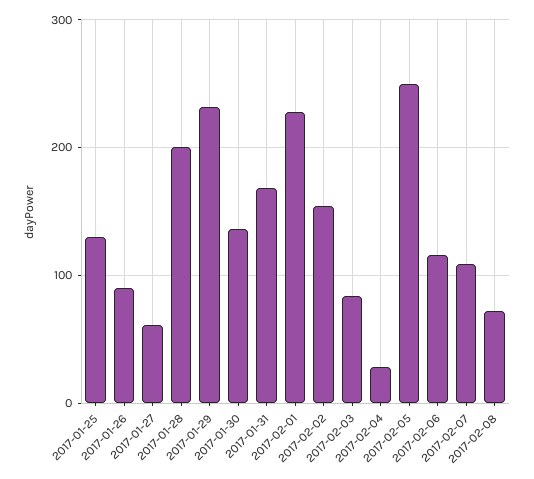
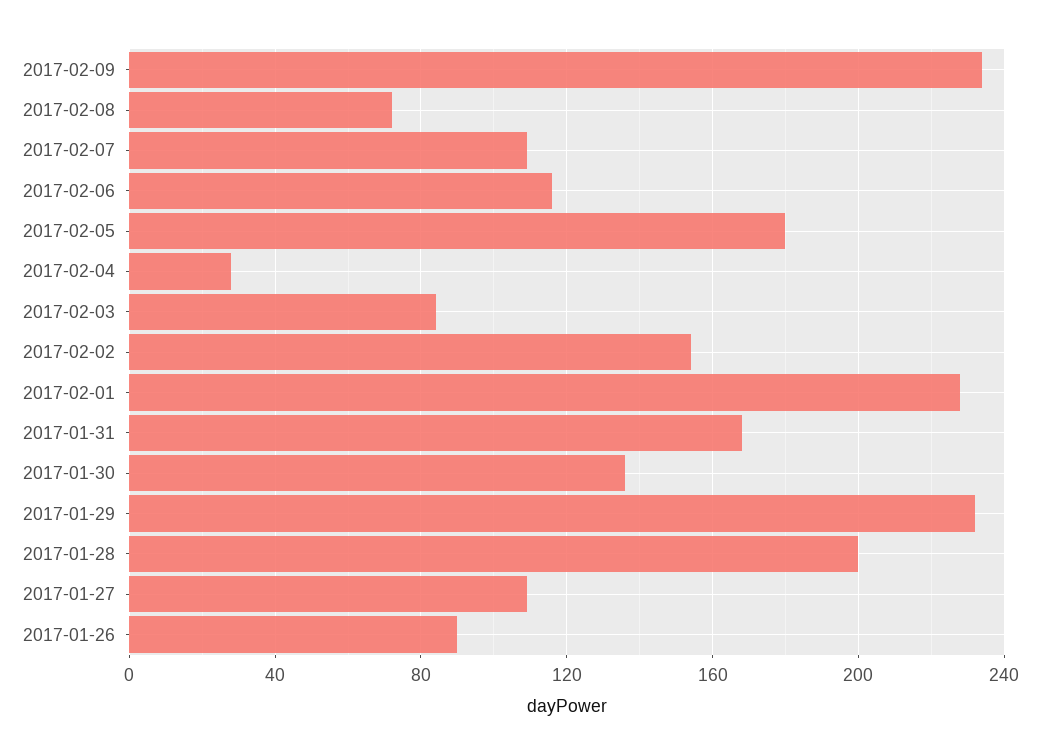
2017-01-25: 130 -> none
2017-01-27: 60 -> 110
2017-02-05: 250 -> 180
2017-02-09: none -> 235

